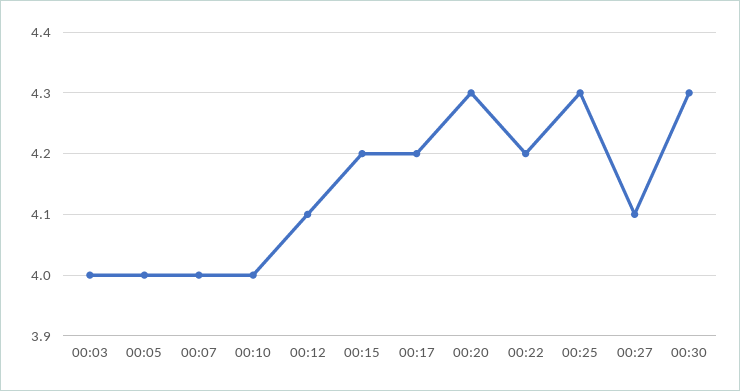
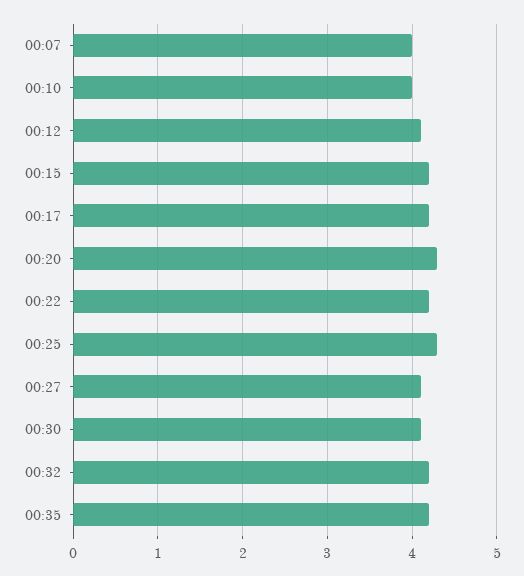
00:03: 4 -> none
00:05: 4 -> none
00:30: 4.3 -> 4.1
00:32: none -> 4.2
00:35: none -> 4.2

